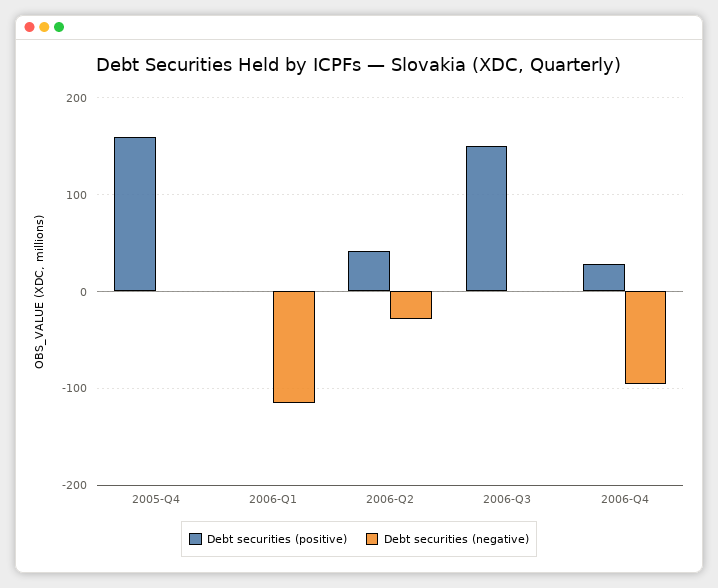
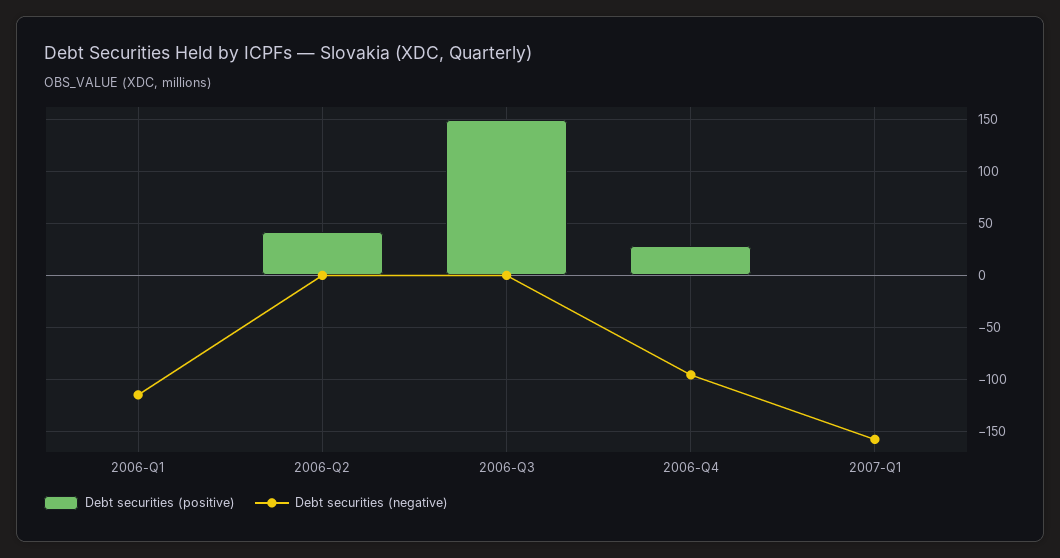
Debt securities (positive), 2005-Q4: 160 -> none
Debt securities (negative), 2005-Q4: 0 -> none
Debt securities (negative), 2006-Q2: -30 -> 0
Debt securities (positive), 2007-Q1: none -> 0
Debt securities (negative), 2007-Q1: none -> -160

